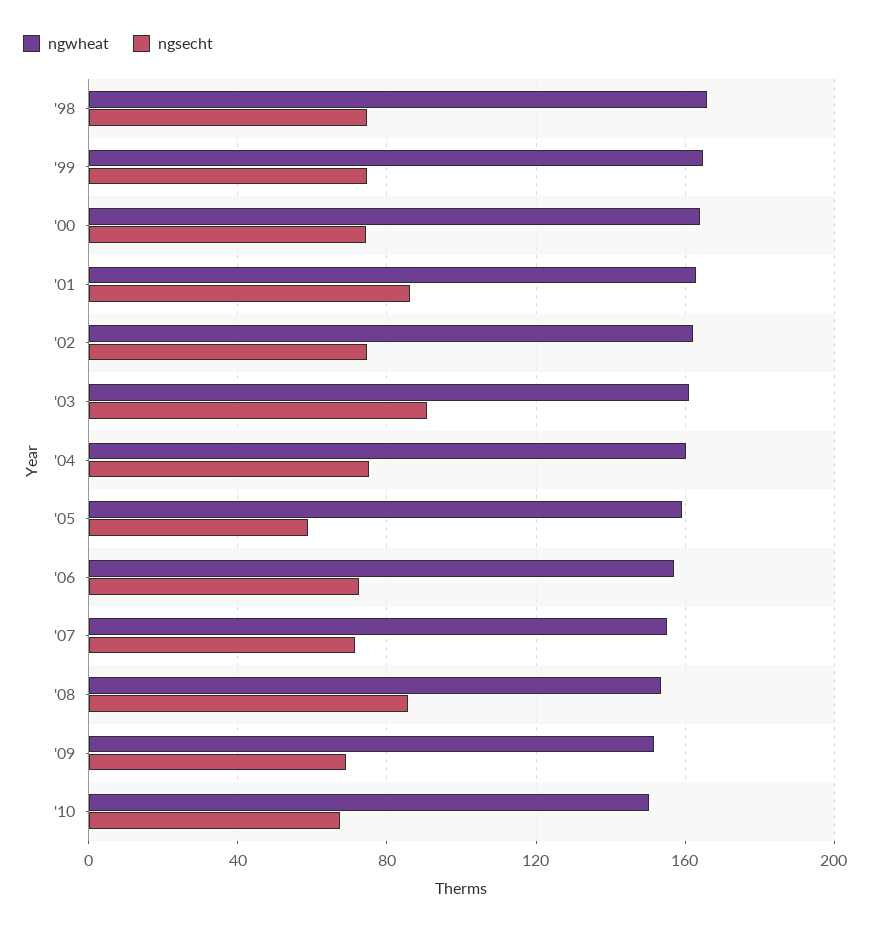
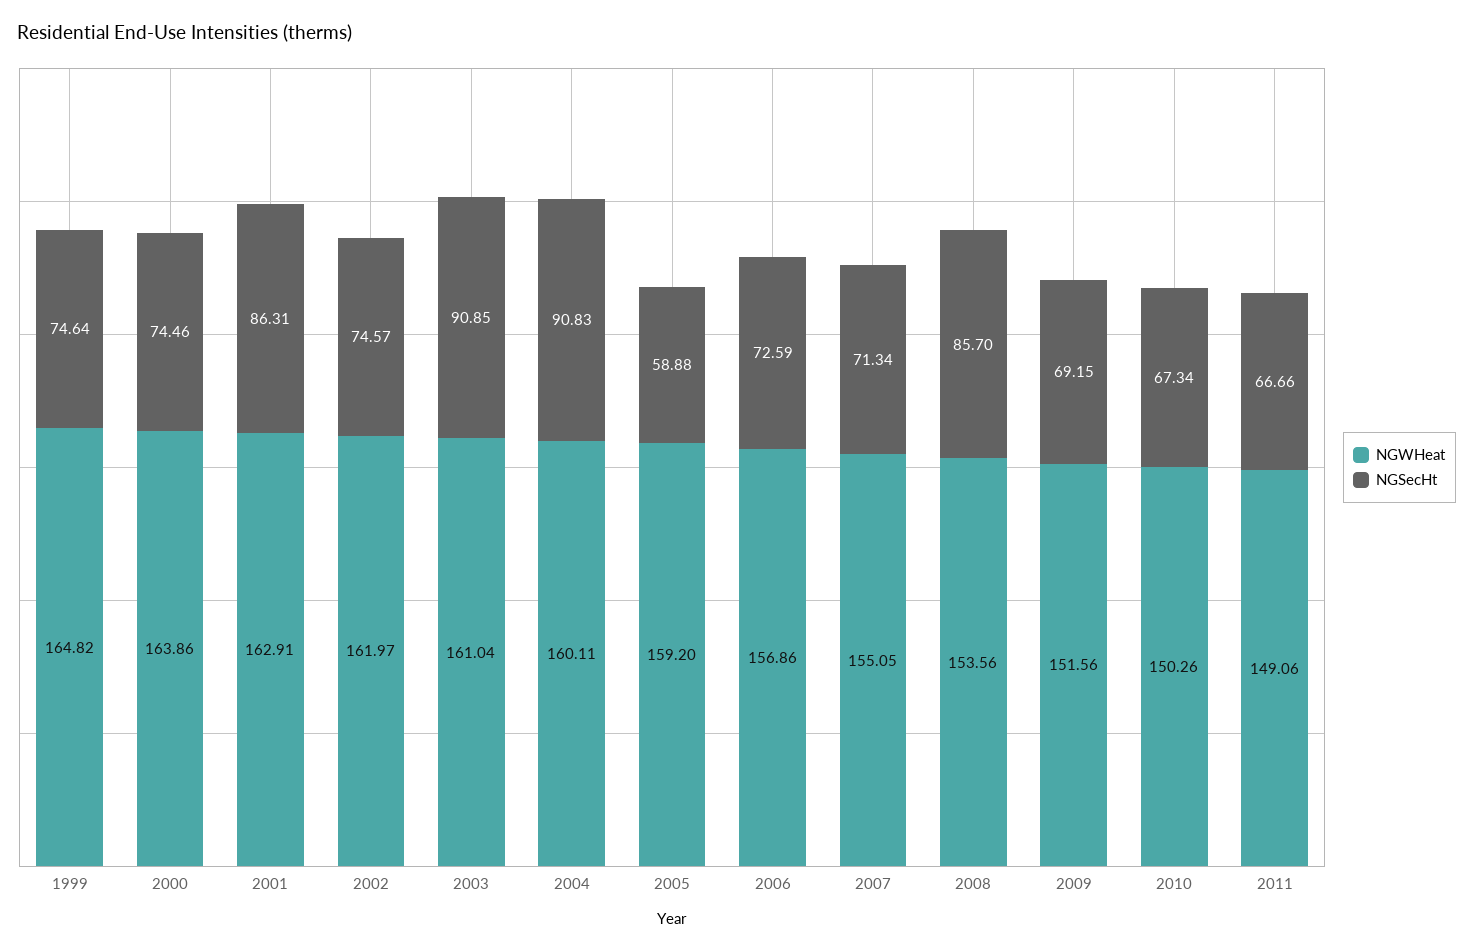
ngwheat, '98: 165 -> none
ngsecht, '98: 75 -> none
ngsecht, '04: 75 -> 90.83
ngwheat, 2011: none -> 149.06
ngsecht, 2011: none -> 66.66

